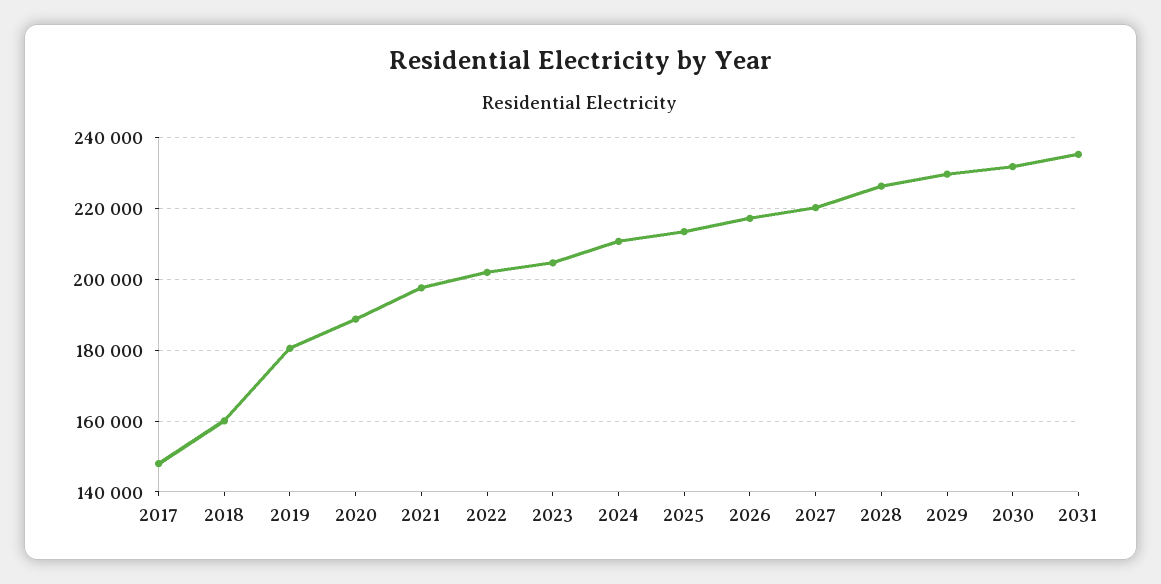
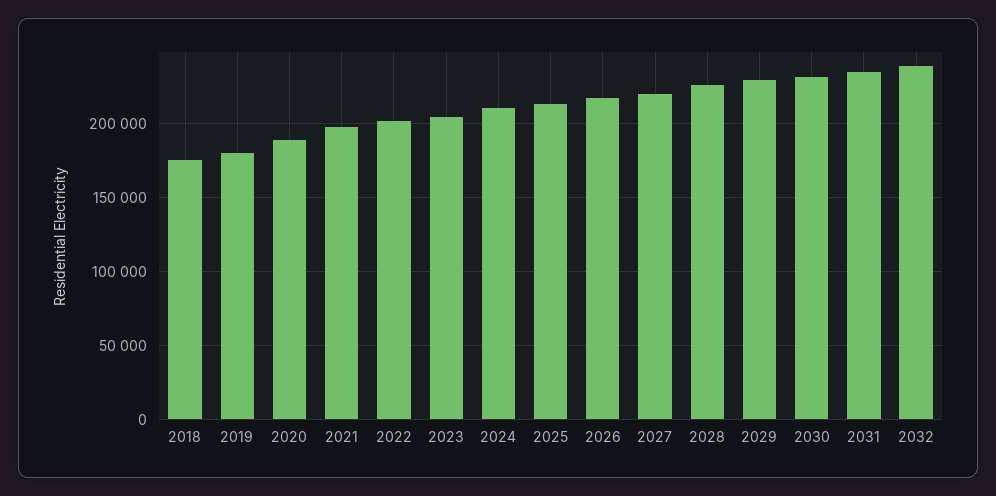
2017: 148000 -> none
2018: 160000 -> 175000
2032: none -> 240000

